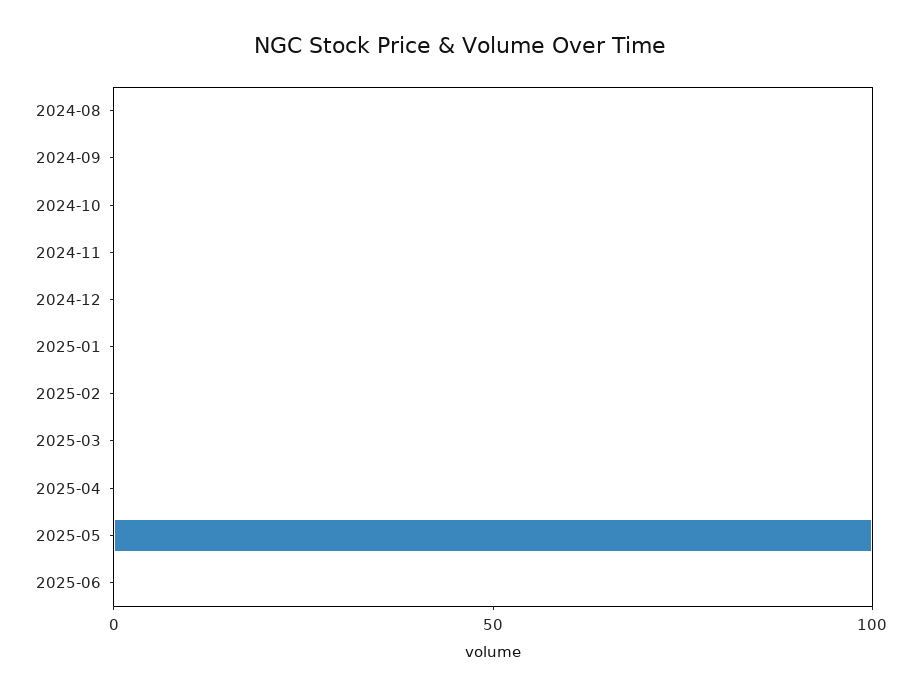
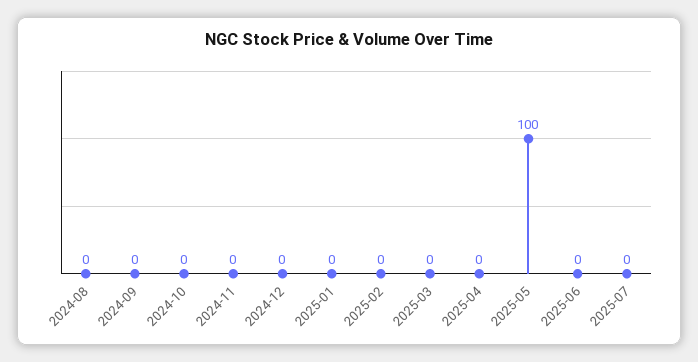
2025-07: none -> 0

